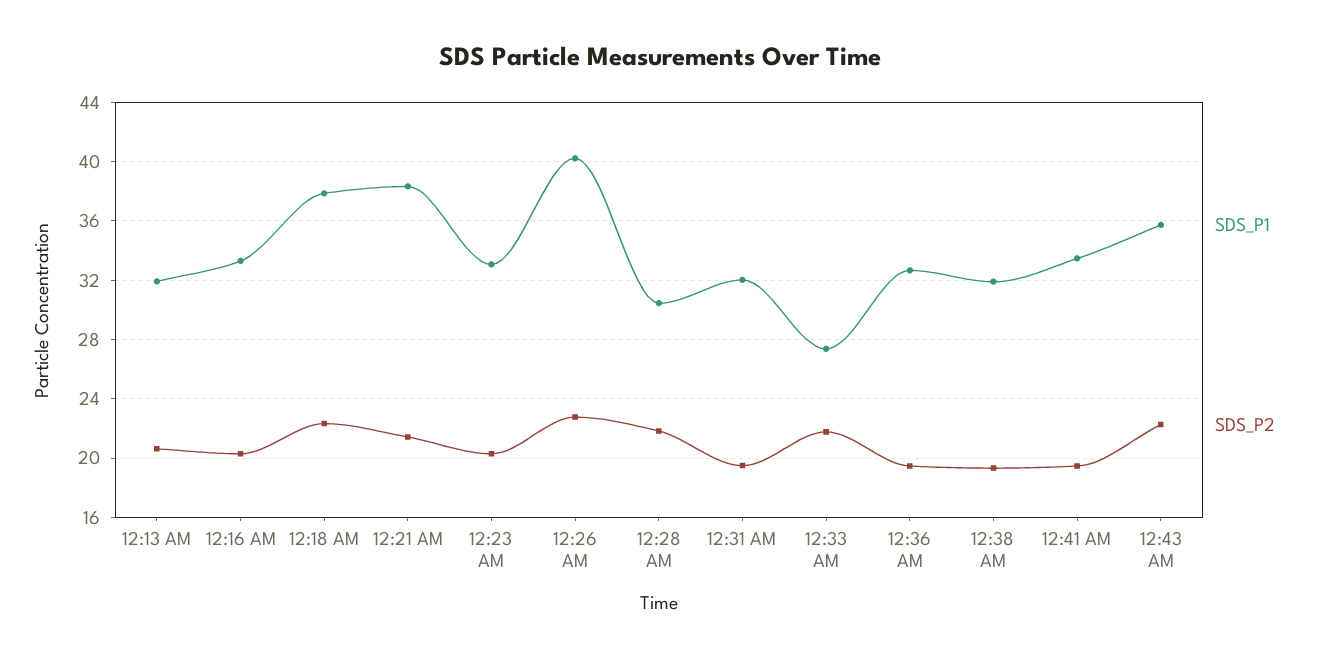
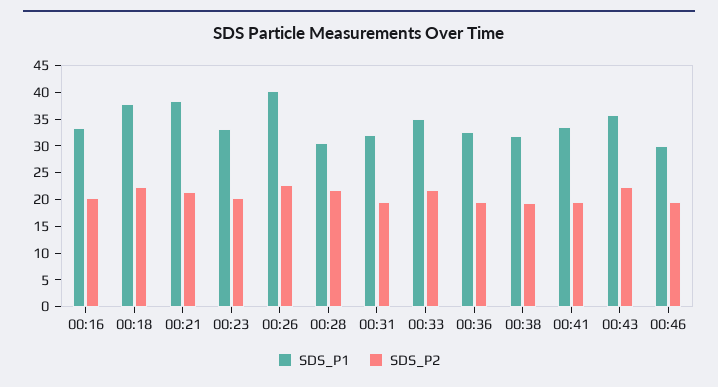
SDS_P1, 12:13 AM: 32 -> none
SDS_P2, 12:13 AM: 20.5 -> none
SDS_P1, 12:33 AM: 27.5 -> 35
SDS_P1, 00:46: none -> 30
SDS_P2, 00:46: none -> 20

